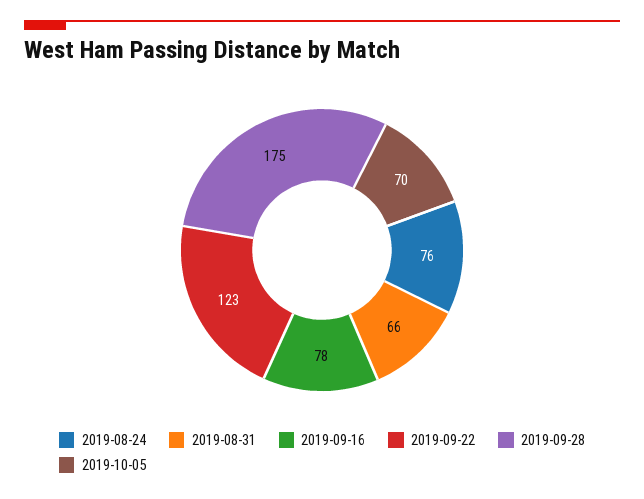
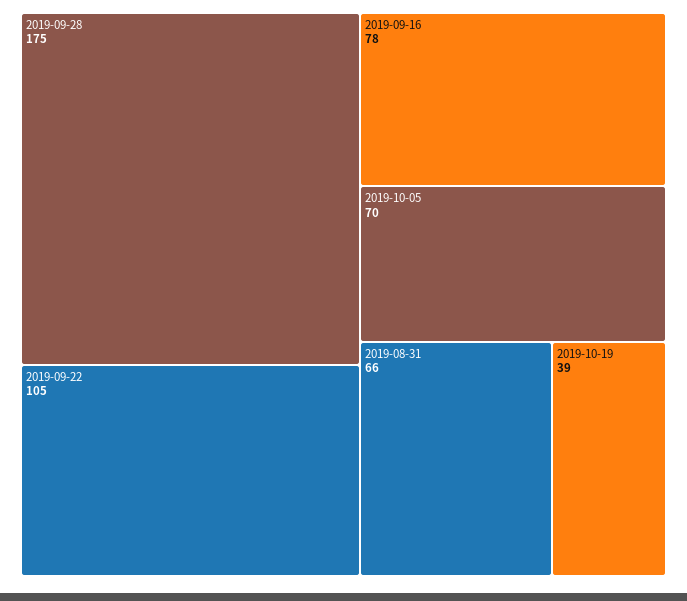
2019-08-24: 76 -> none
2019-09-22: 123 -> 105
2019-10-19: none -> 39

